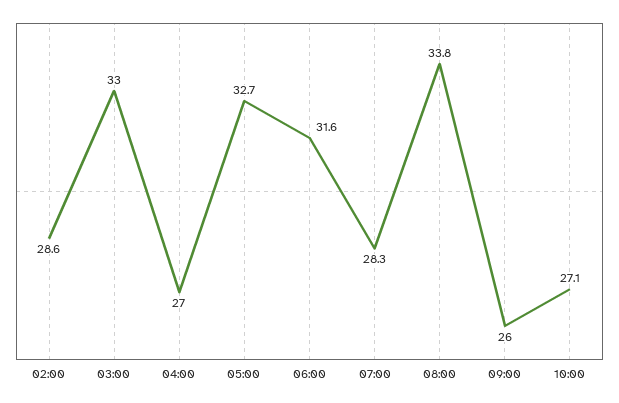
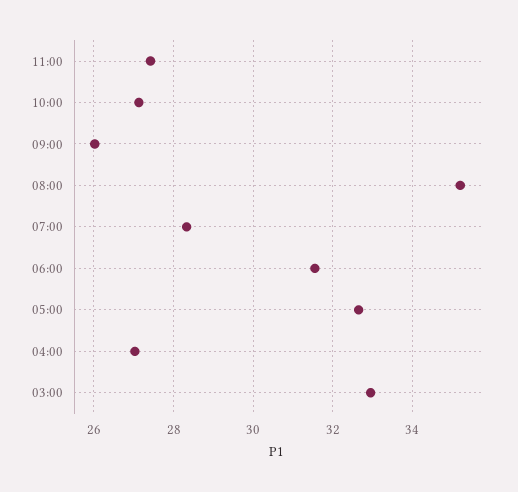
02:00: 28.6 -> none
08:00: 33.8 -> 35.2
11:00: none -> 27.4

